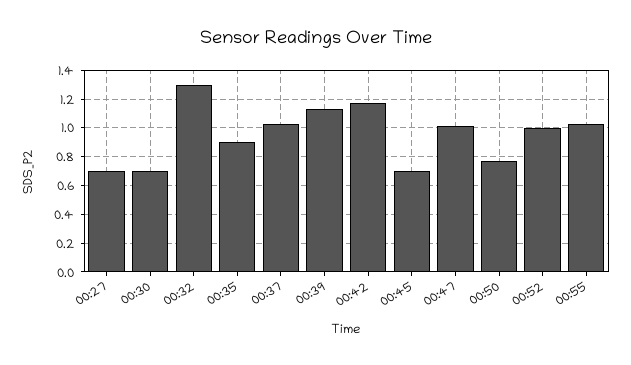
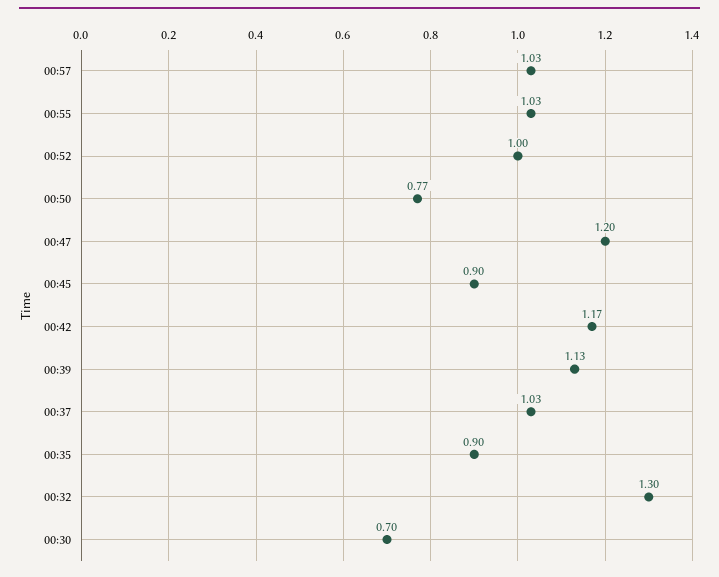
00:27: 0.7 -> none
00:45: 0.7 -> 0.9
00:47: 1 -> 1.2
00:57: none -> 1.03

